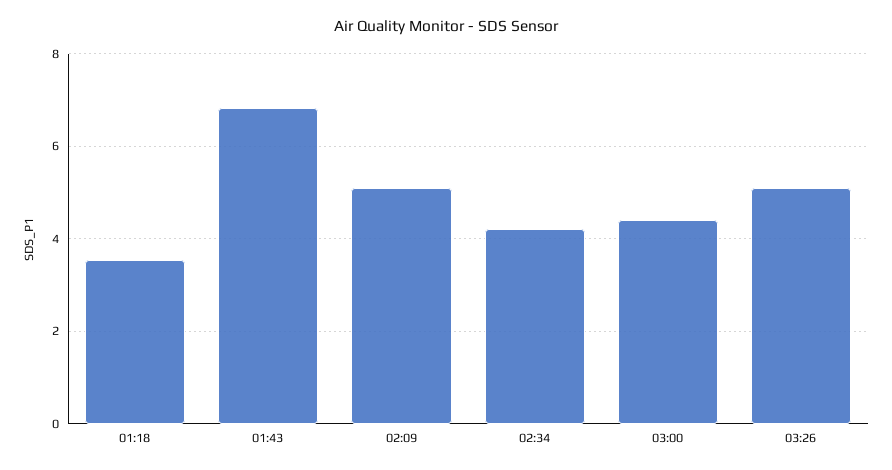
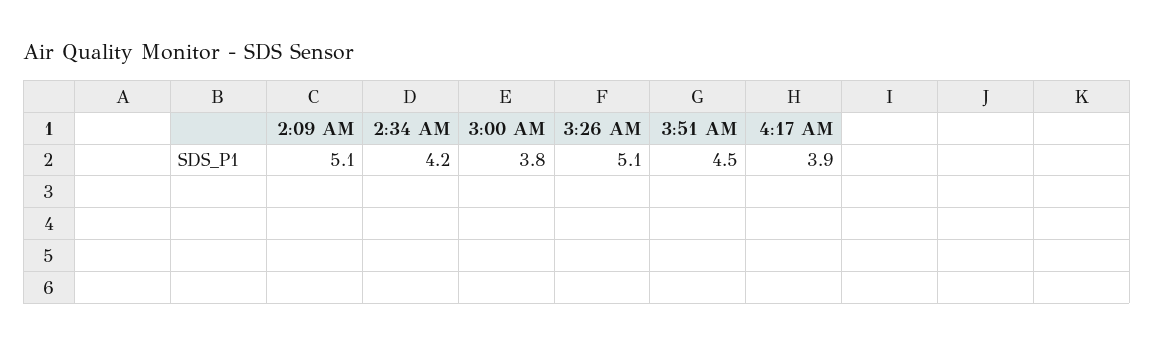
01:18: 3.6 -> none
01:43: 6.8 -> none
03:00: 4.4 -> 3.8
3:51 AM: none -> 4.5
4:17 AM: none -> 3.9

